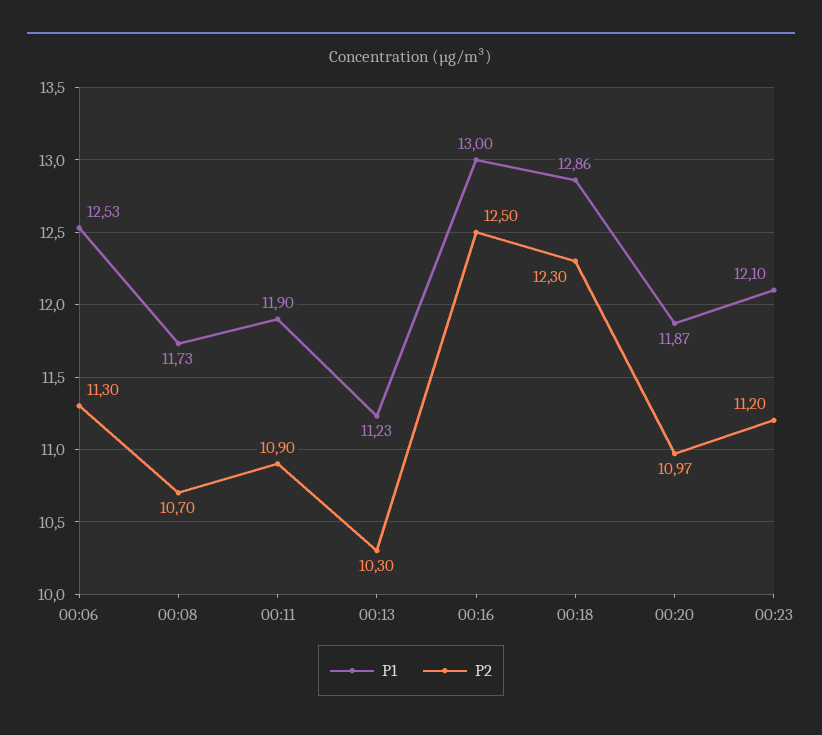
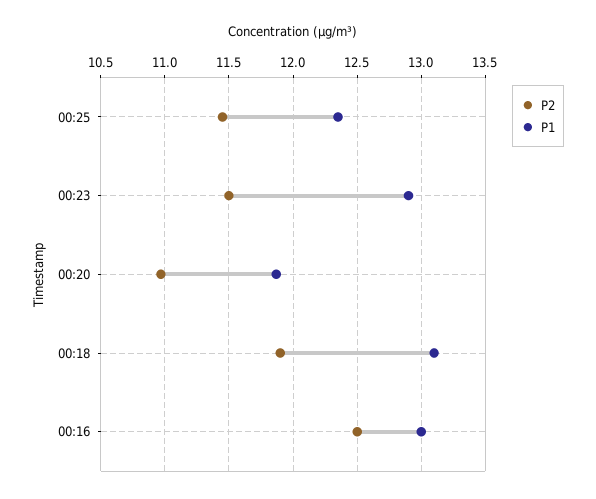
P1, 00:06: 12.53 -> none
P2, 00:06: 11.3 -> none
P1, 00:08: 11.73 -> none
P2, 00:08: 10.7 -> none
P1, 00:11: 11.9 -> none
P2, 00:11: 10.9 -> none
P1, 00:13: 11.23 -> none
P2, 00:13: 10.3 -> none
P1, 00:18: 12.86 -> 13.1
P2, 00:18: 12.3 -> 11.9
P1, 00:23: 12.1 -> 12.9
P2, 00:23: 11.2 -> 11.5
P2, 00:25: none -> 11.45
P1, 00:25: none -> 12.35

